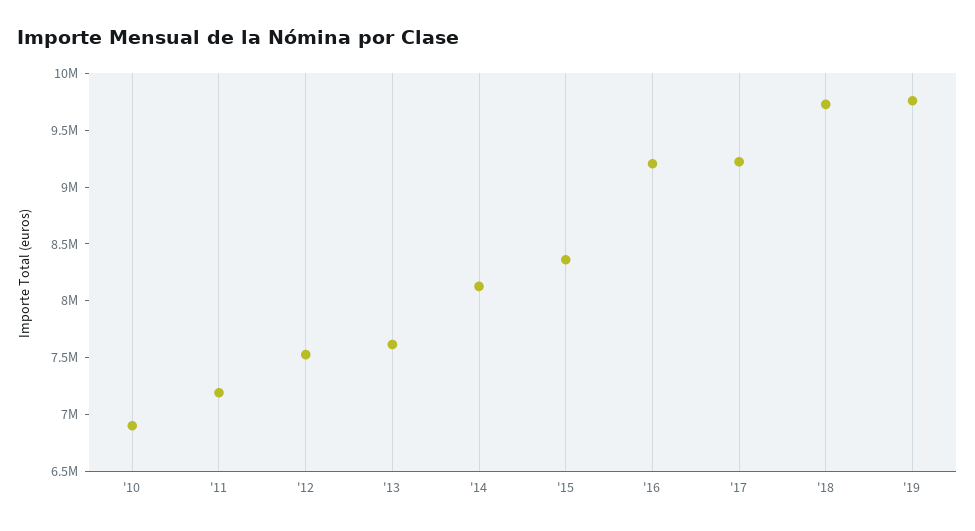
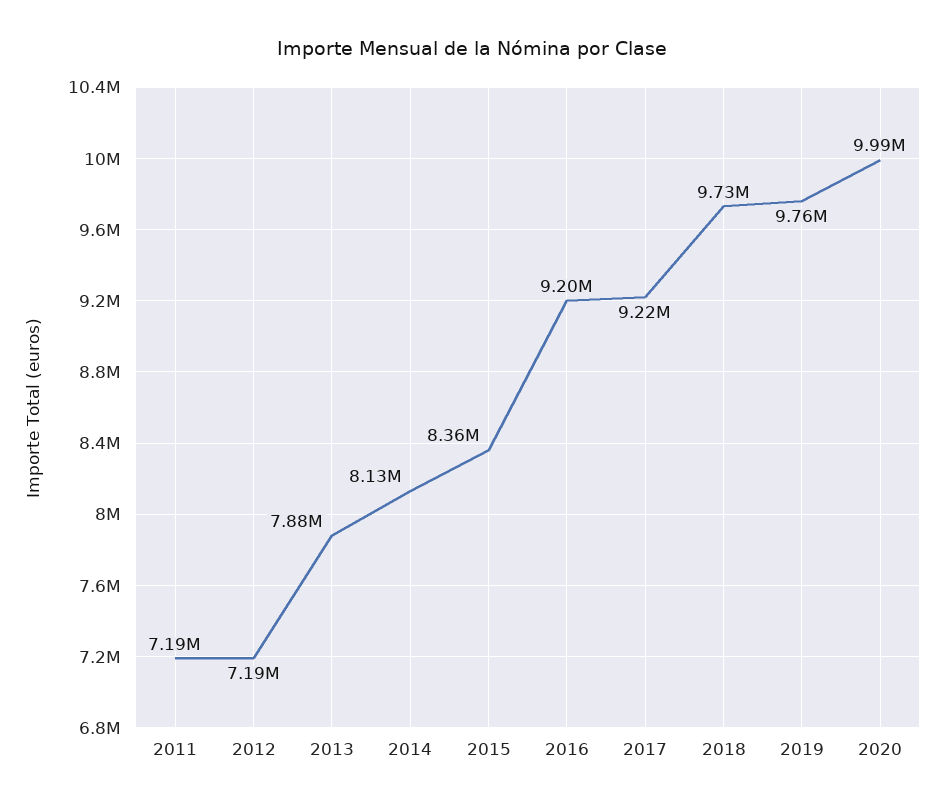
'10: 6900000 -> none
'12: 7500000 -> 7190000
'13: 7600000 -> 7880000
2020: none -> 9990000

